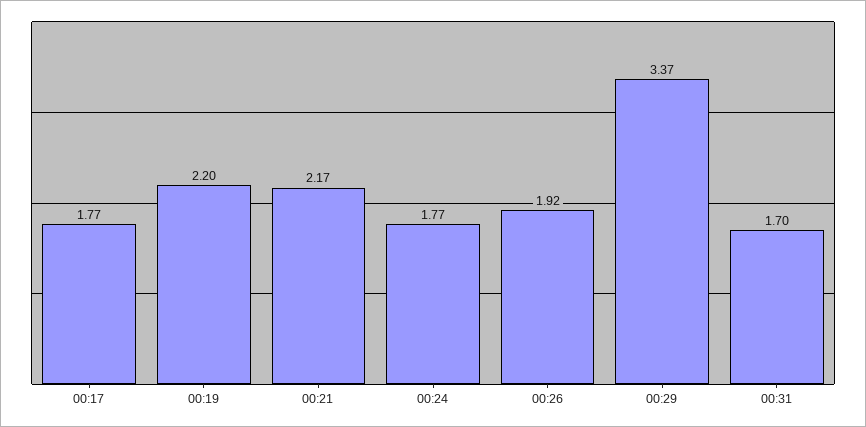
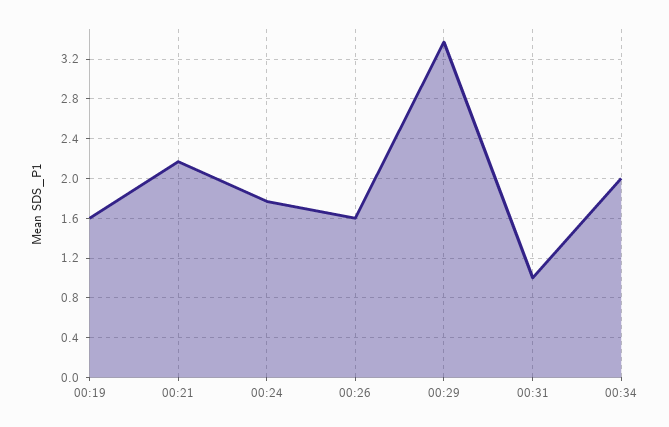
00:17: 1.77 -> none
00:19: 2.2 -> 1.6
00:26: 1.92 -> 1.6
00:31: 1.7 -> 1
00:34: none -> 2

